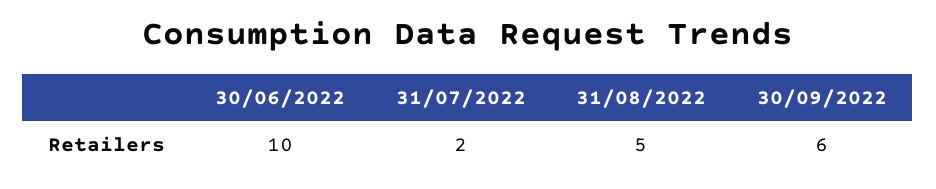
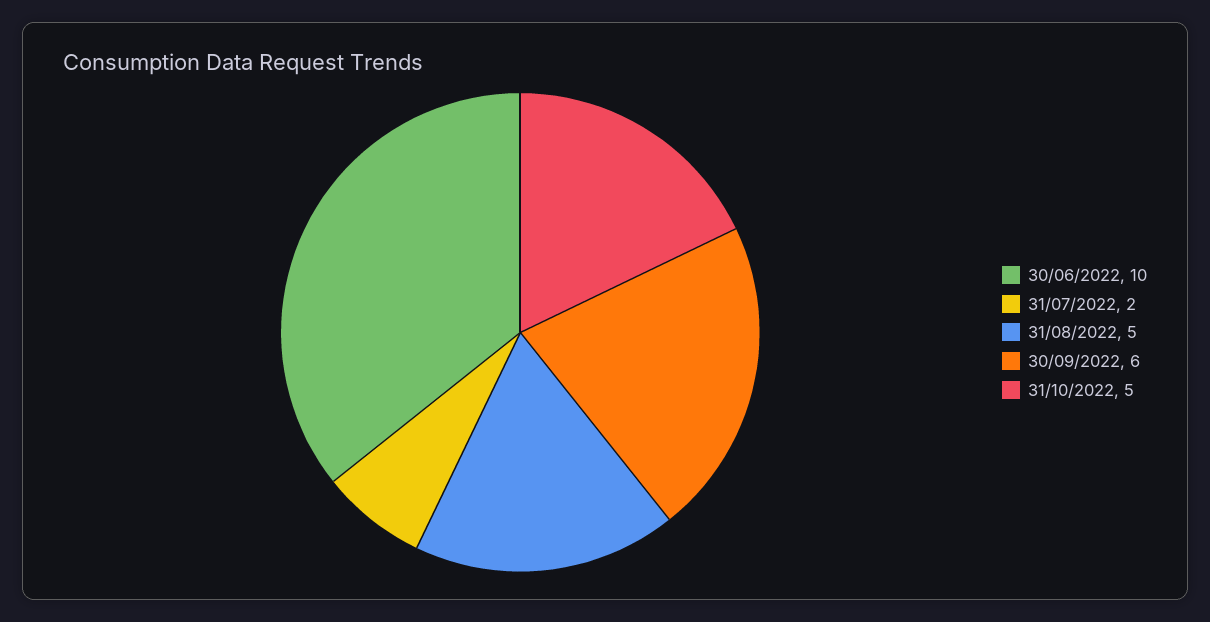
31/10/2022: none -> 5

